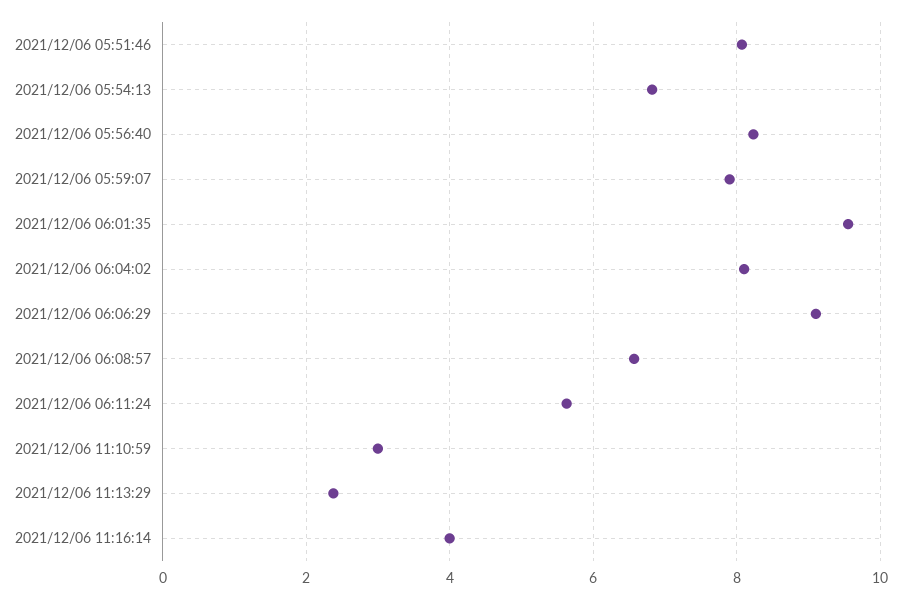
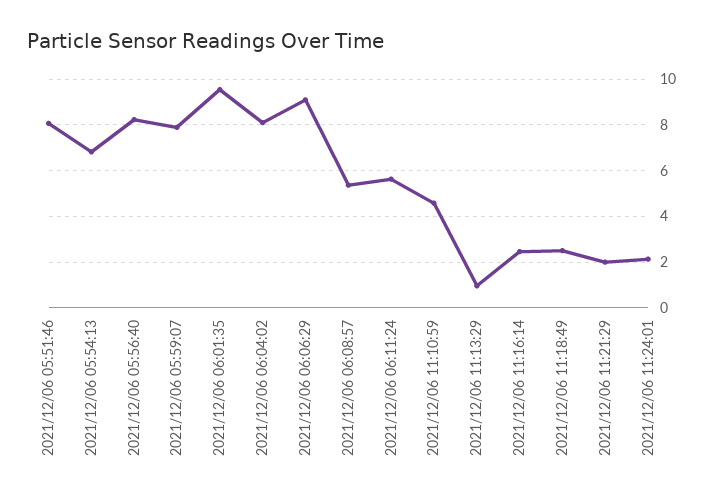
2021/12/06 06:08:57: 6.6 -> 5.5
2021/12/06 11:10:59: 3 -> 4.5
2021/12/06 11:13:29: 2.4 -> 1
2021/12/06 11:16:14: 4 -> 2.5
2021/12/06 11:18:49: none -> 2.5
2021/12/06 11:21:29: none -> 2
2021/12/06 11:24:01: none -> 2

